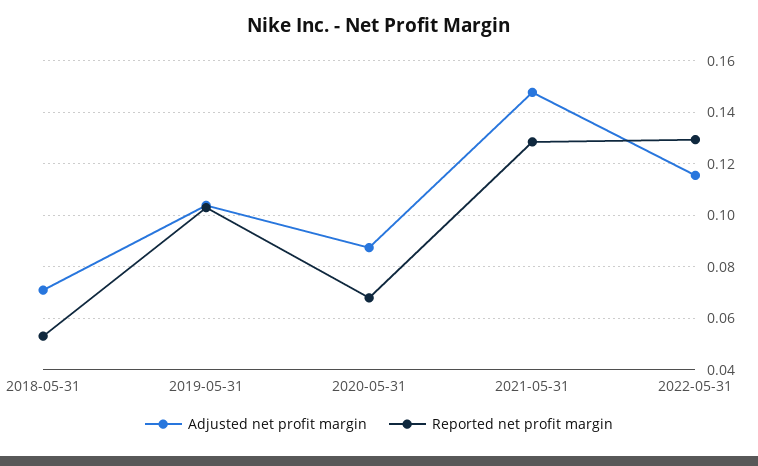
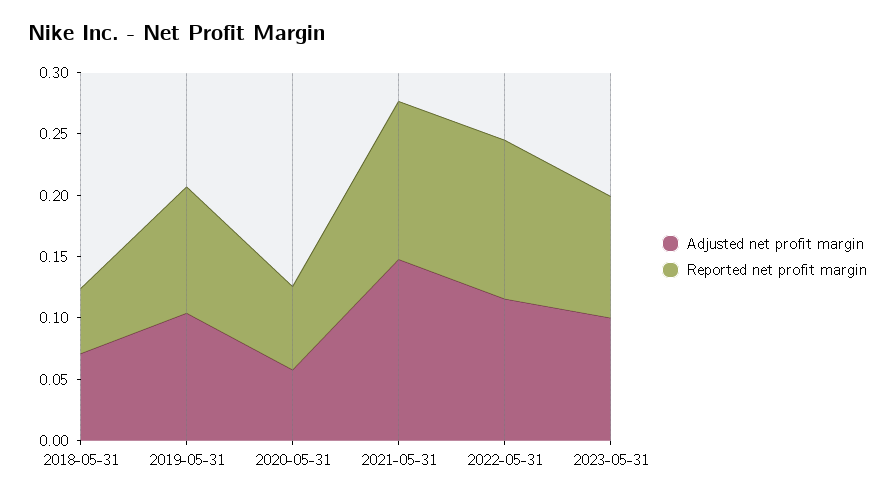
Adjusted net profit margin, 2020-05-31: 0.0875 -> 0.06
Adjusted net profit margin, 2023-05-31: none -> 0.1
Reported net profit margin, 2023-05-31: none -> 0.1

